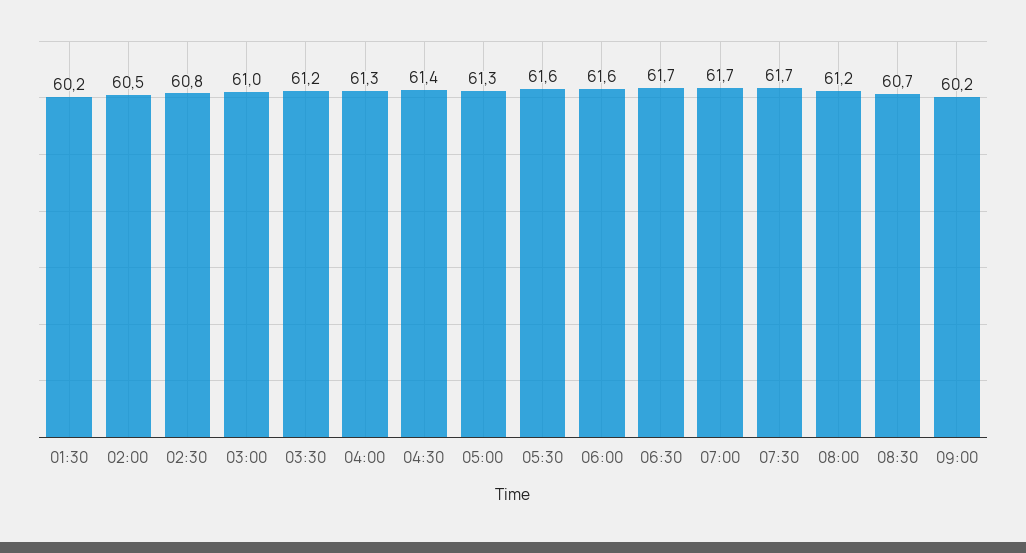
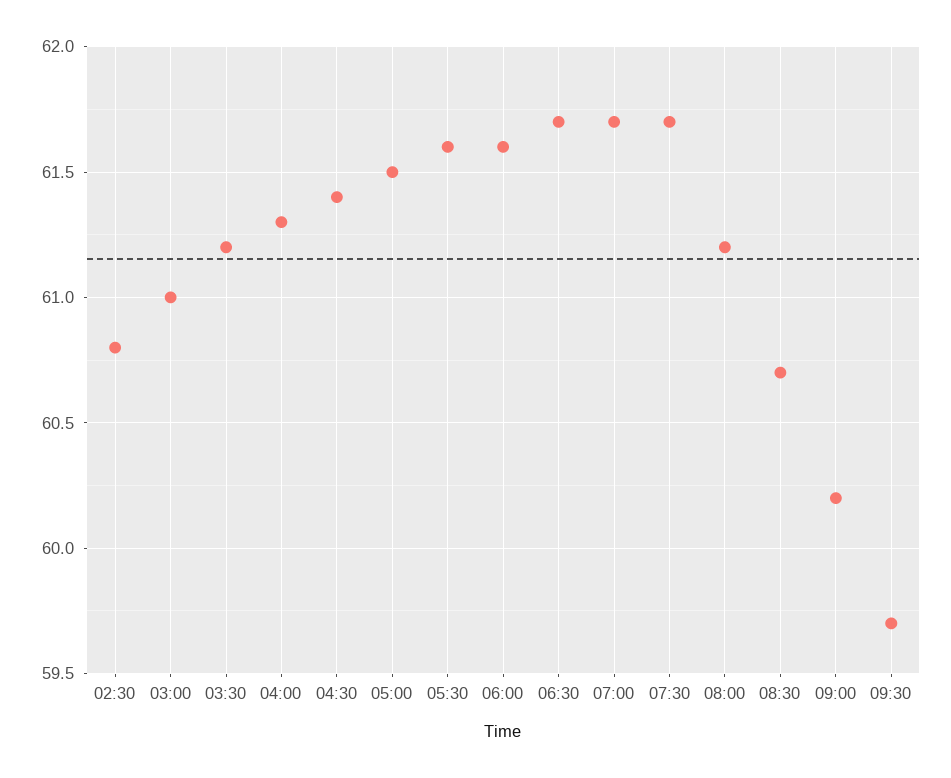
01:30: 60.2 -> none
02:00: 60.5 -> none
05:00: 61.3 -> 61.5
09:30: none -> 59.7

